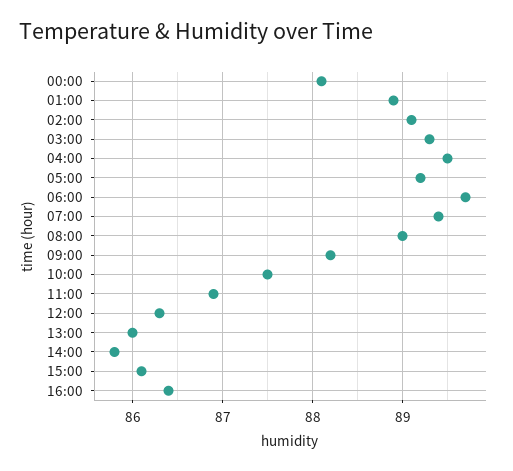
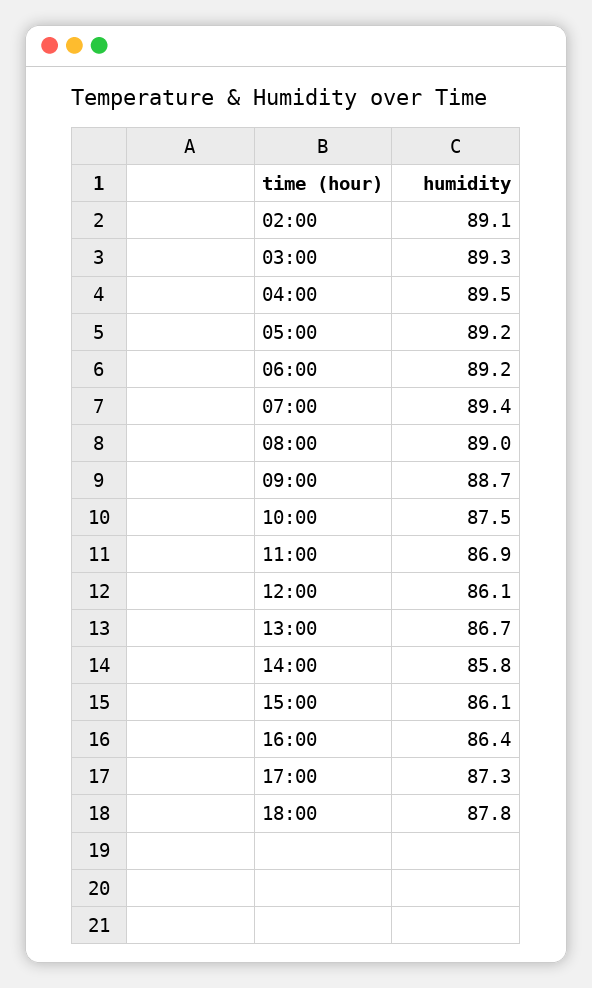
00:00: 88.1 -> none
01:00: 88.9 -> none
06:00: 89.7 -> 89.2
09:00: 88.2 -> 88.7
12:00: 86.3 -> 86.1
13:00: 86 -> 86.7
17:00: none -> 87.3
18:00: none -> 87.8

